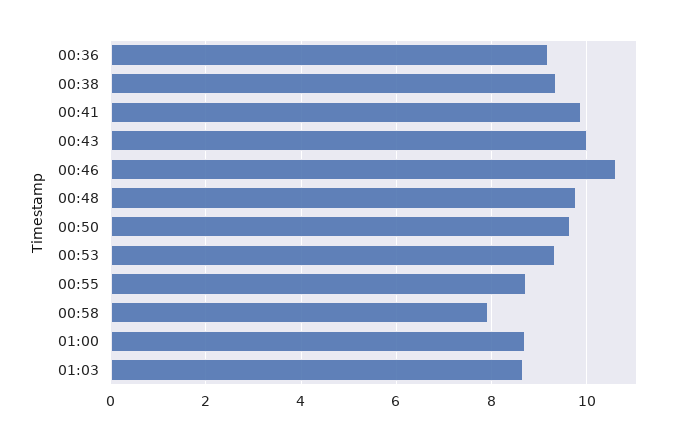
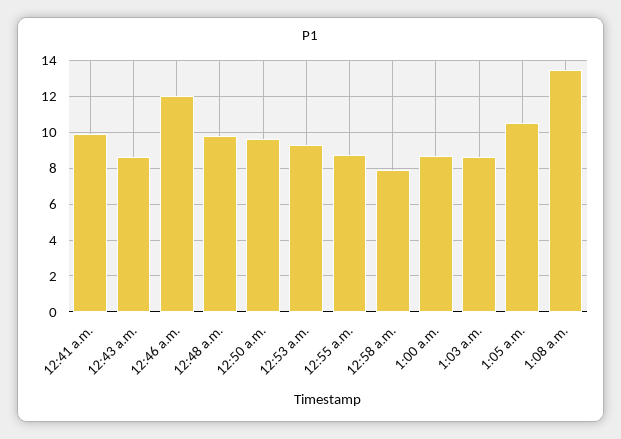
00:36: 9.2 -> none
00:38: 9.4 -> none
00:43: 10 -> 8.5
00:46: 10.6 -> 12
1:05 a.m.: none -> 10.5
1:08 a.m.: none -> 13.5

